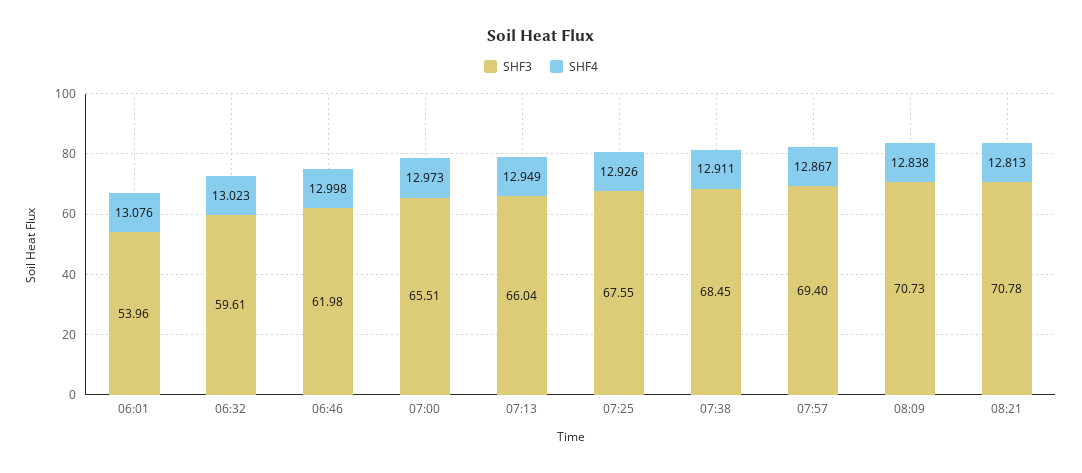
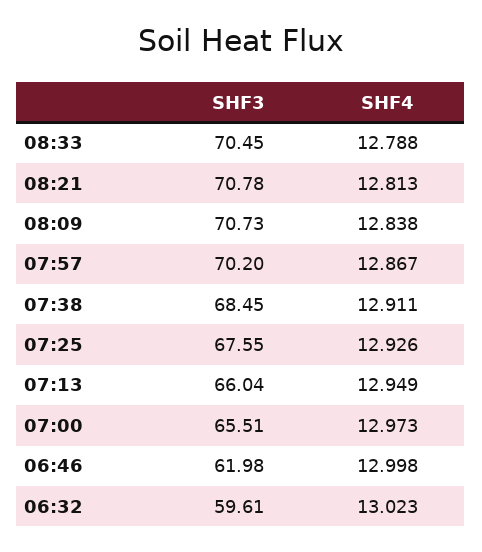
SHF3, 06:01: 53.96 -> none
SHF4, 06:01: 13.076 -> none
SHF3, 07:57: 69.4 -> 70.2
SHF3, 08:33: none -> 70.45
SHF4, 08:33: none -> 12.788

